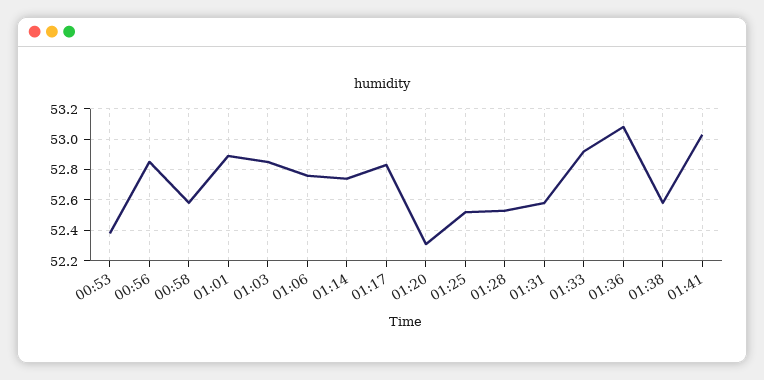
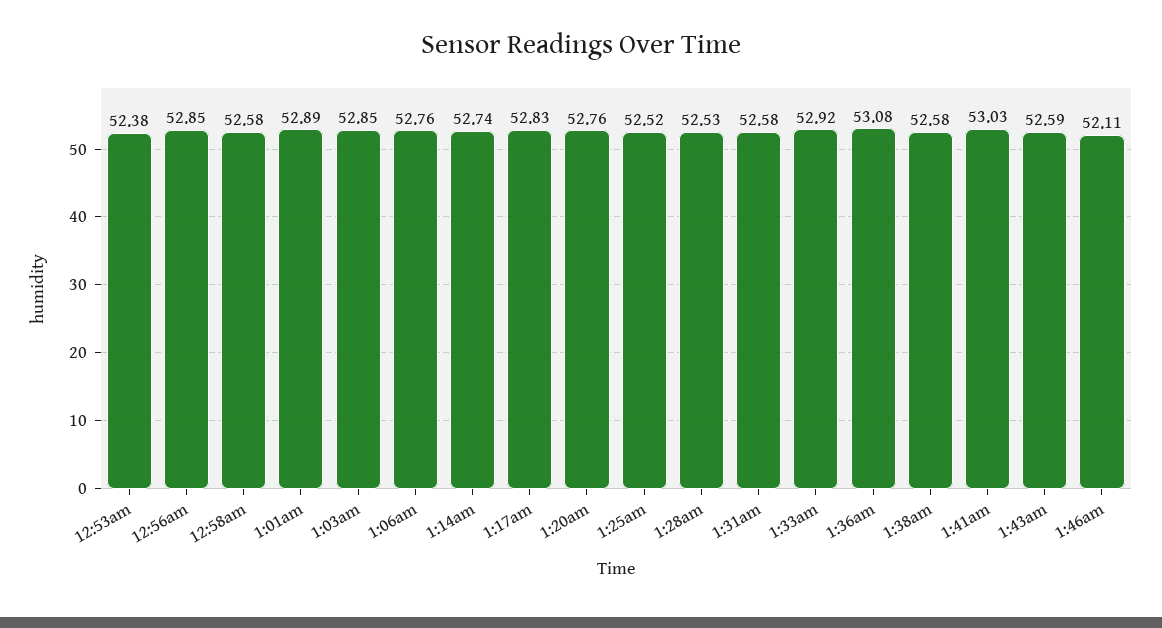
01:20: 52.3 -> 52.76
1:43am: none -> 52.59
1:46am: none -> 52.11

